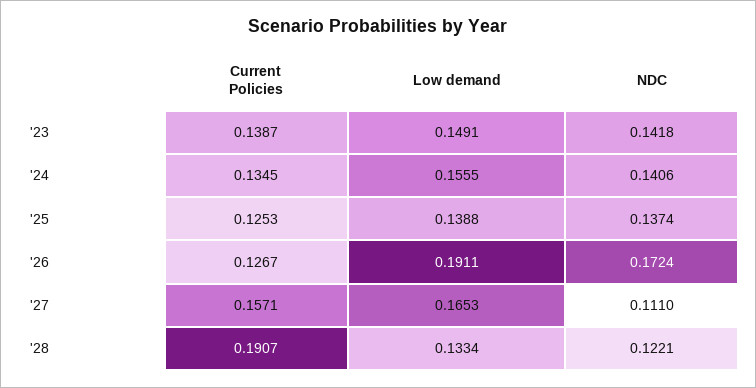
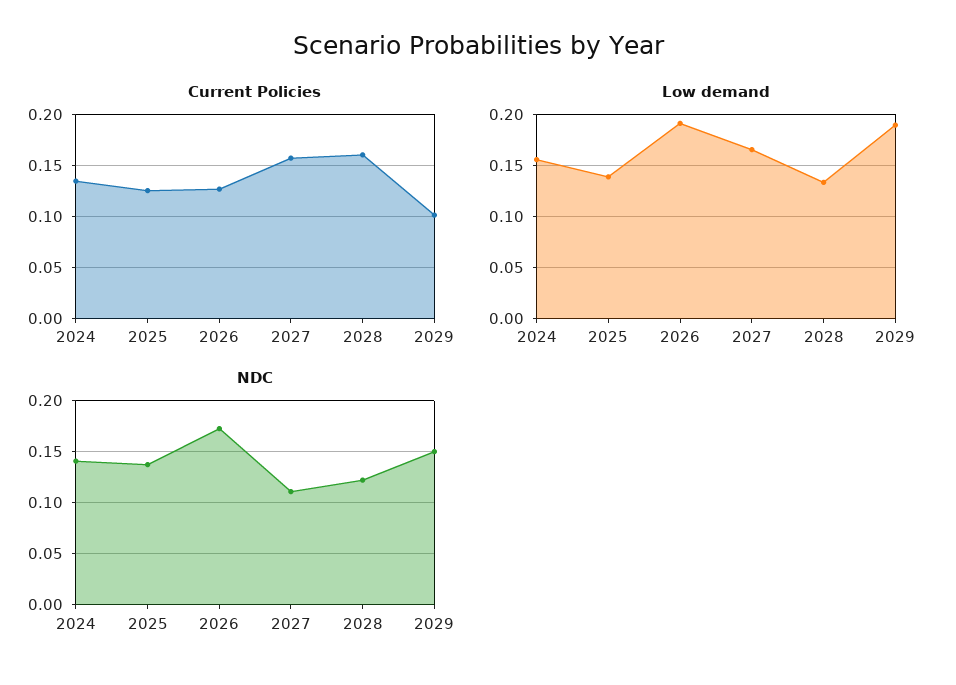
Current Policies, '23: 0.1387 -> none
Low demand, '23: 0.1491 -> none
NDC, '23: 0.1418 -> none
Current Policies, '28: 0.1907 -> 0.16
Current Policies, 2029: none -> 0.1
Low demand, 2029: none -> 0.19
NDC, 2029: none -> 0.15

